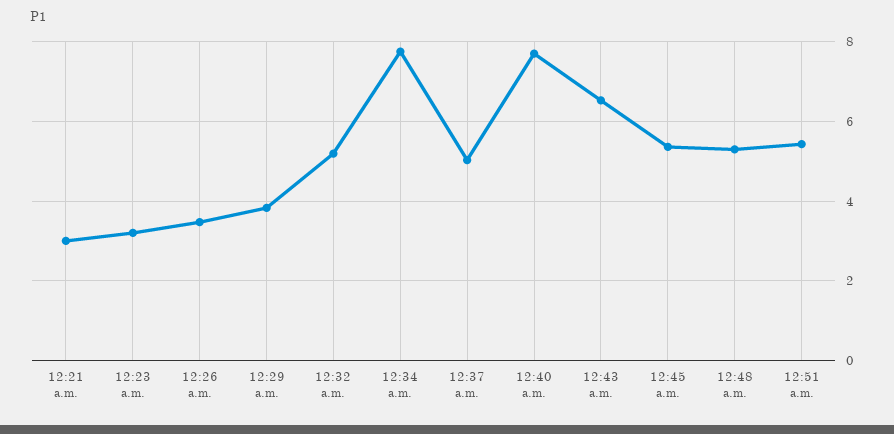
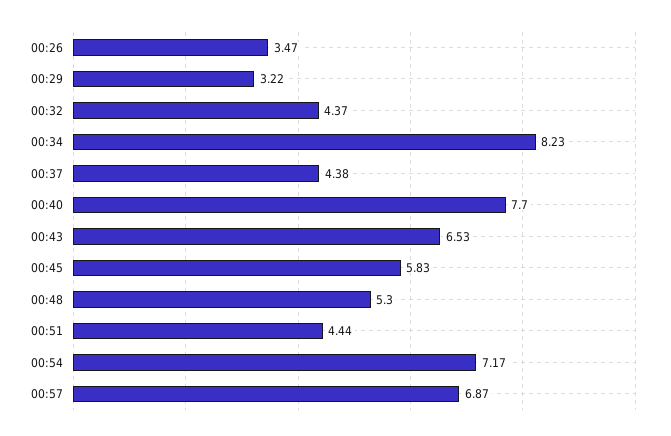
12:21 a.m.: 3 -> none
12:23 a.m.: 3.2 -> none
12:29 a.m.: 3.8 -> 3.22
12:32 a.m.: 5.2 -> 4.37
12:34 a.m.: 7.8 -> 8.23
12:37 a.m.: 5 -> 4.38
12:45 a.m.: 5.4 -> 5.83
12:51 a.m.: 5.4 -> 4.44
00:54: none -> 7.17
00:57: none -> 6.87

